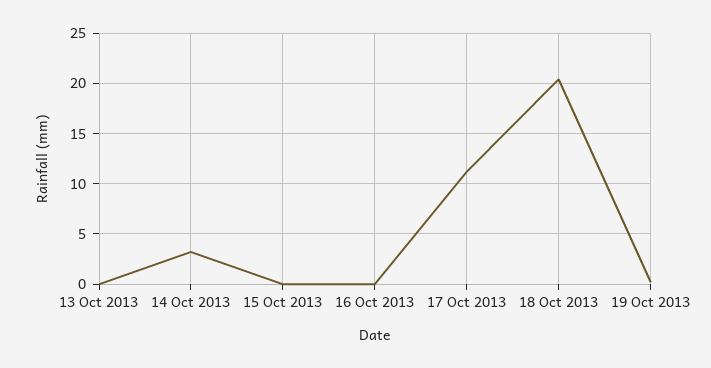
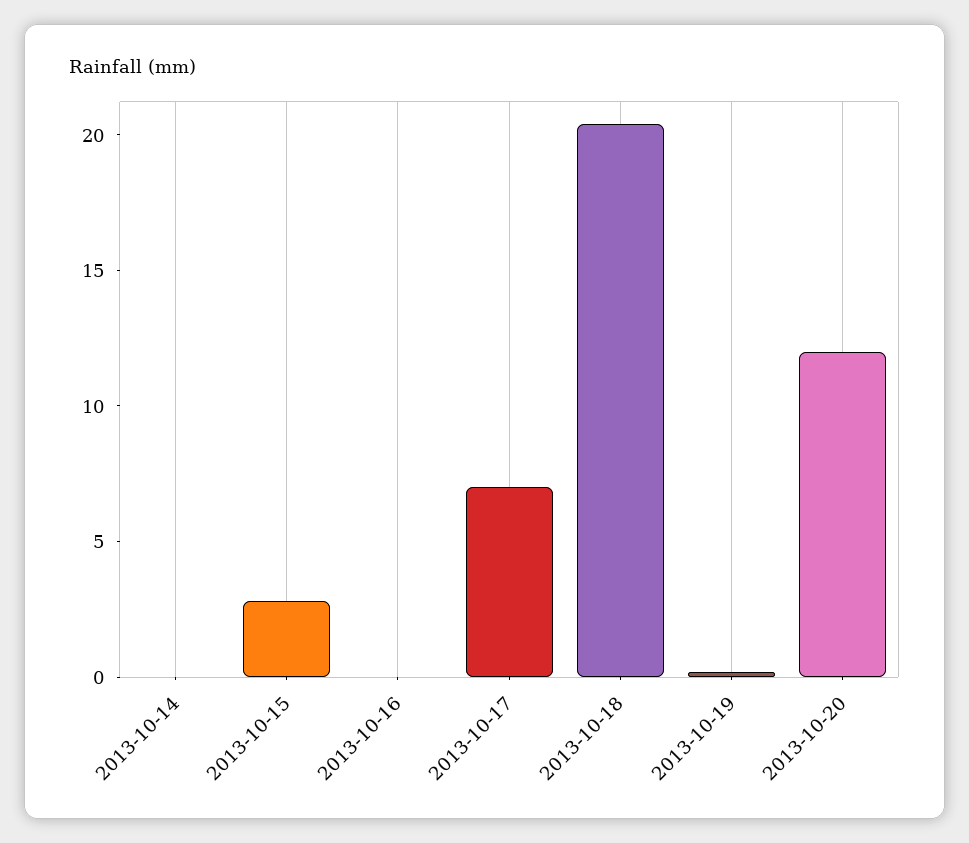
13 Oct 2013: 0 -> none
14 Oct 2013: 3 -> 0
15 Oct 2013: 0 -> 3
17 Oct 2013: 11 -> 7
2013-10-20: none -> 12

